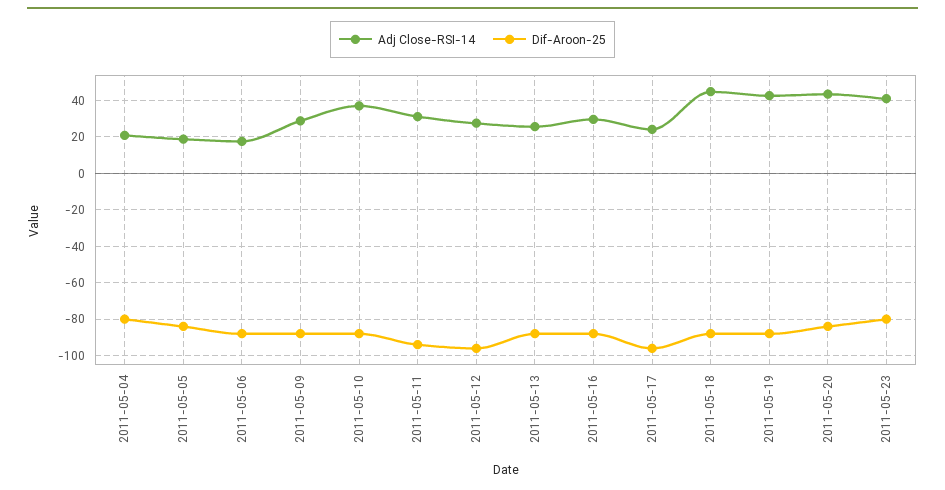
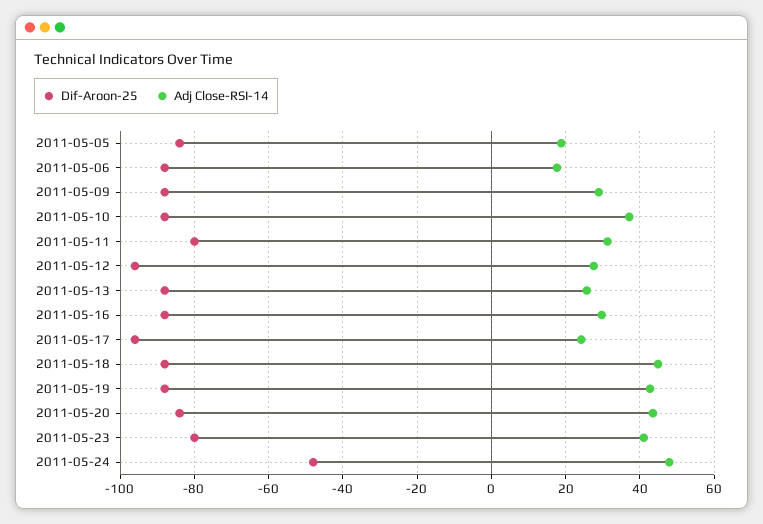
Adj Close-RSI-14, 2011-05-04: 20 -> none
Dif-Aroon-25, 2011-05-04: -80 -> none
Dif-Aroon-25, 2011-05-11: -95 -> -80
Dif-Aroon-25, 2011-05-24: none -> -48
Adj Close-RSI-14, 2011-05-24: none -> 48

